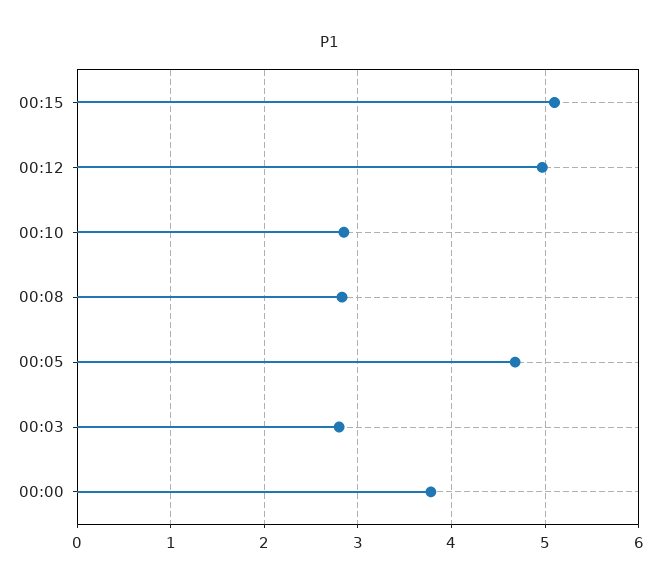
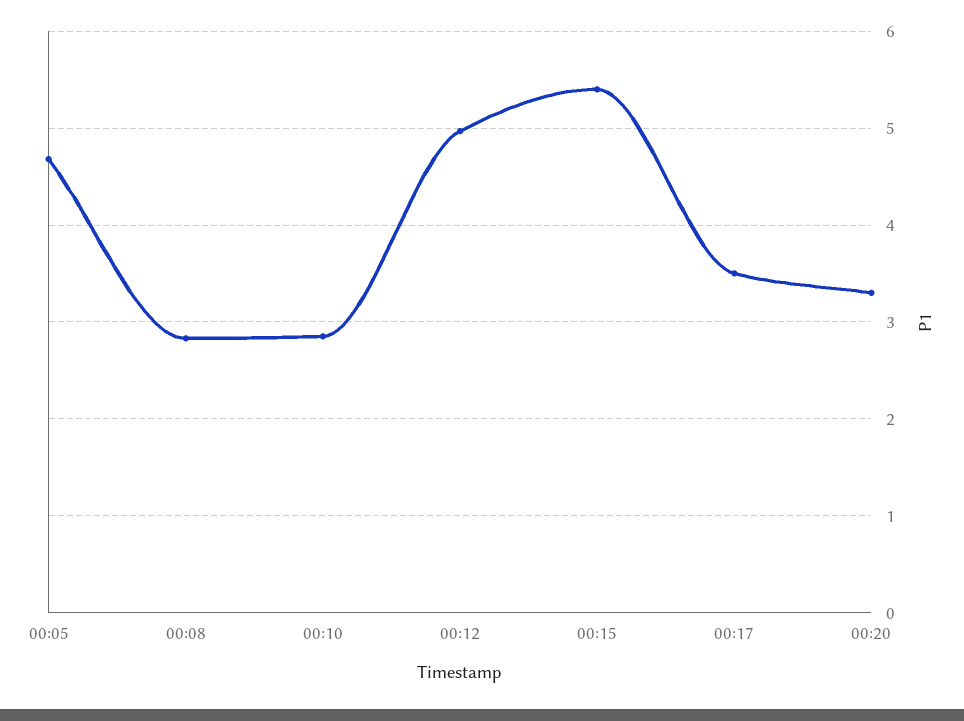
00:15: 5.1 -> 5.4
00:03: 2.8 -> none
00:00: 3.8 -> none
00:17: none -> 3.5
00:20: none -> 3.3

